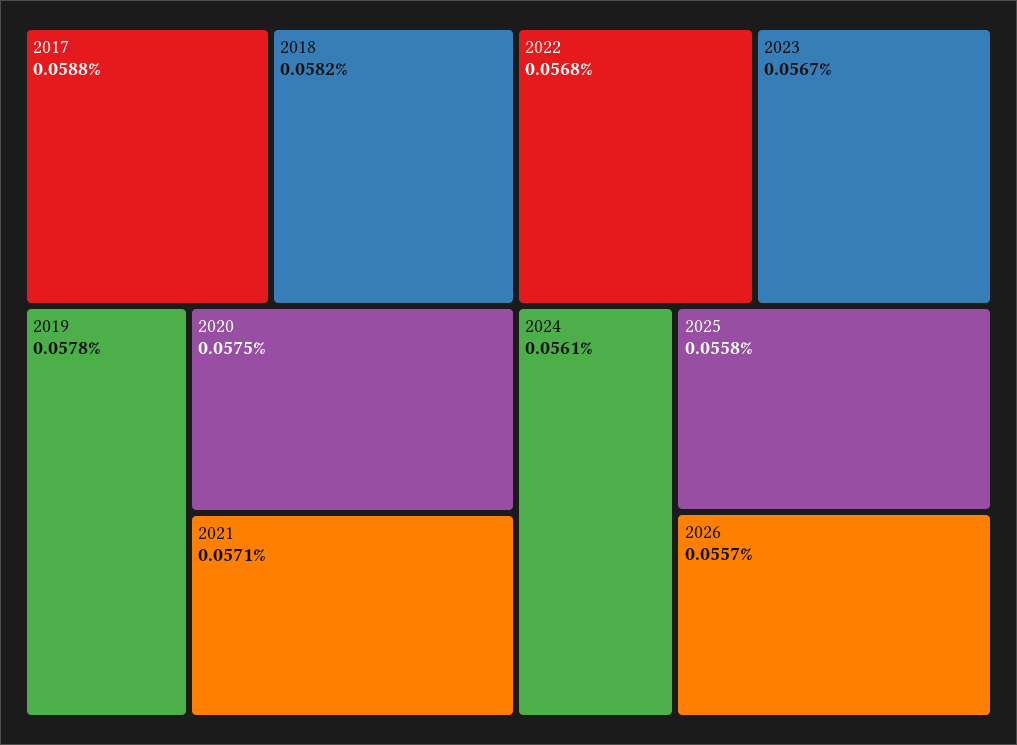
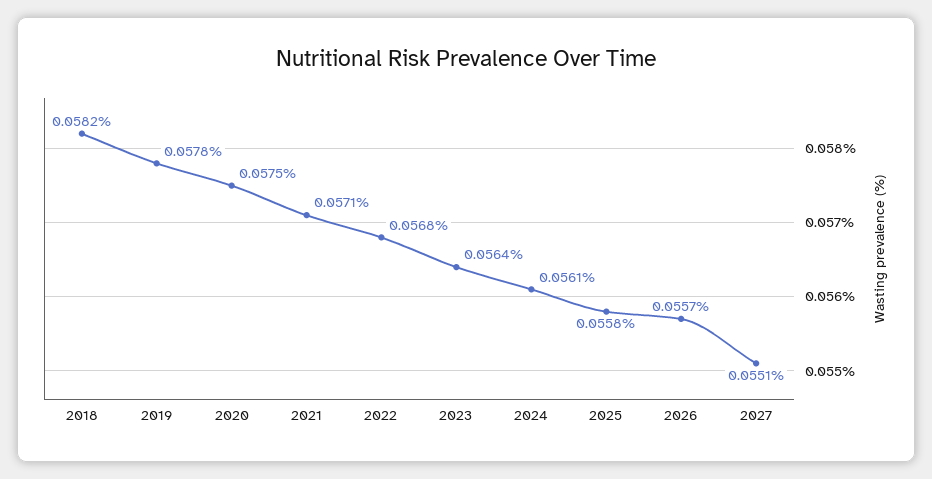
2017: 0.0588 -> none
2023: 0.0567 -> 0.0564
2027: none -> 0.0551

